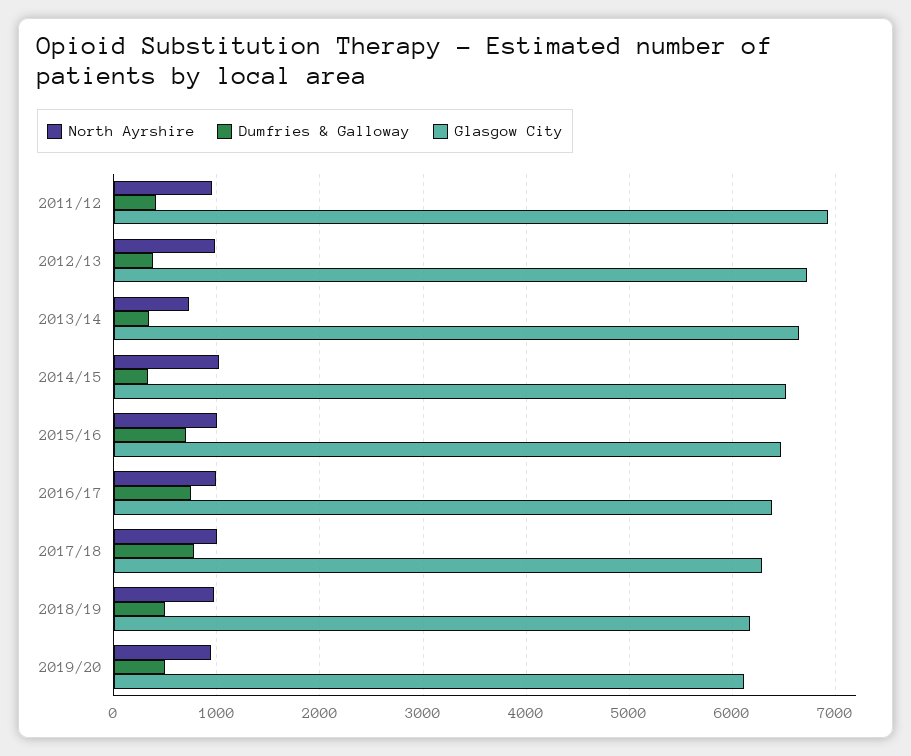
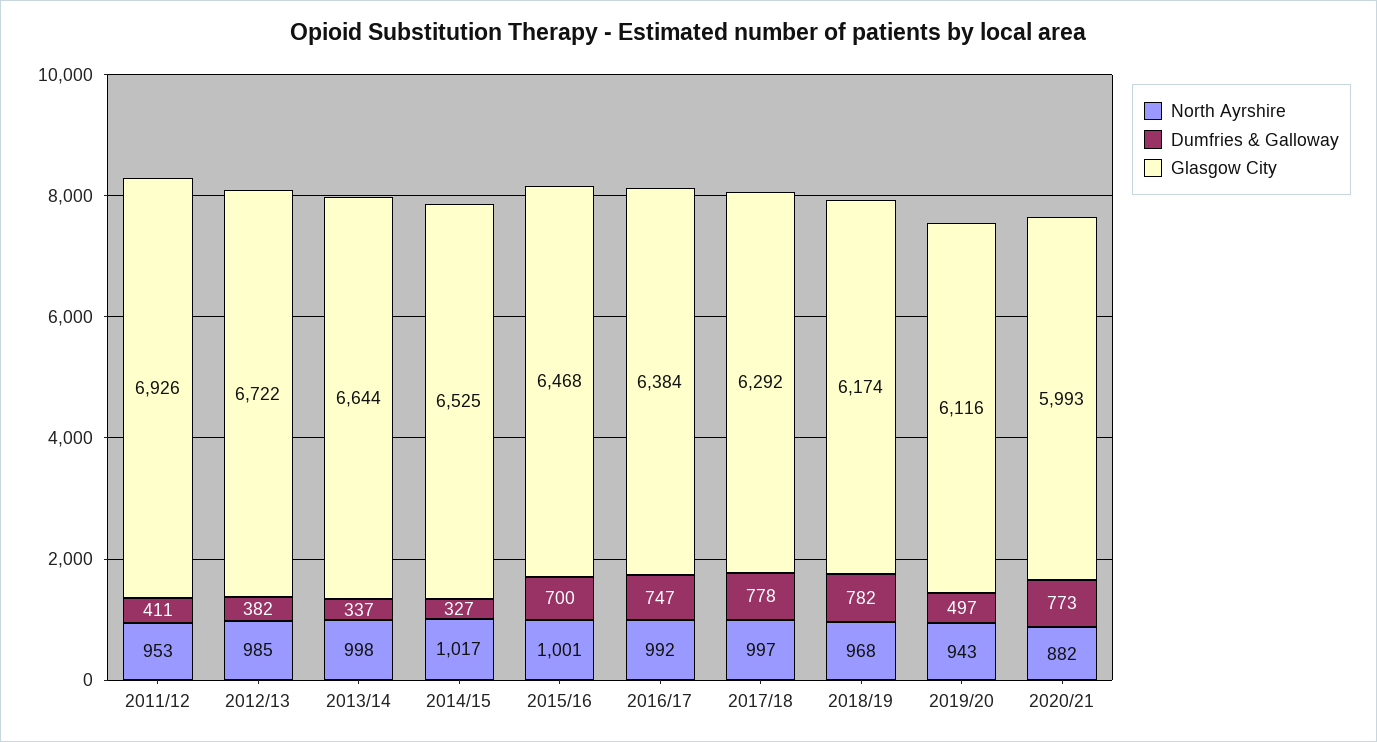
North Ayrshire, 2013/14: 700 -> 998
Dumfries & Galloway, 2018/19: 500 -> 782
North Ayrshire, 2020/21: none -> 882
Dumfries & Galloway, 2020/21: none -> 773
Glasgow City, 2020/21: none -> 5993

